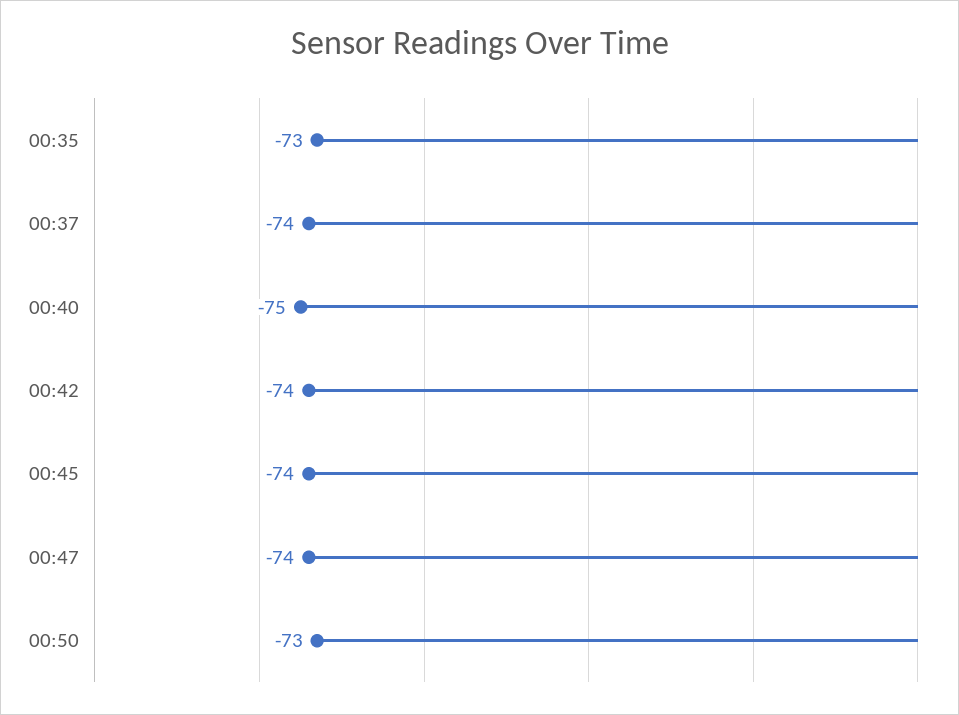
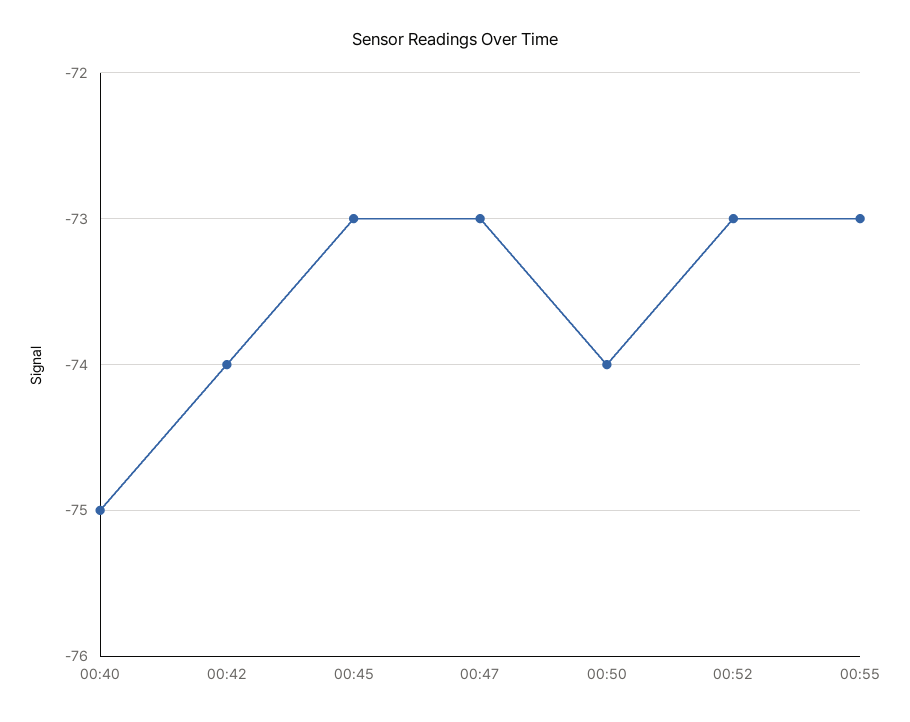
00:35: -73 -> none
00:37: -74 -> none
00:45: -74 -> -73
00:47: -74 -> -73
00:50: -73 -> -74
00:52: none -> -73
00:55: none -> -73

